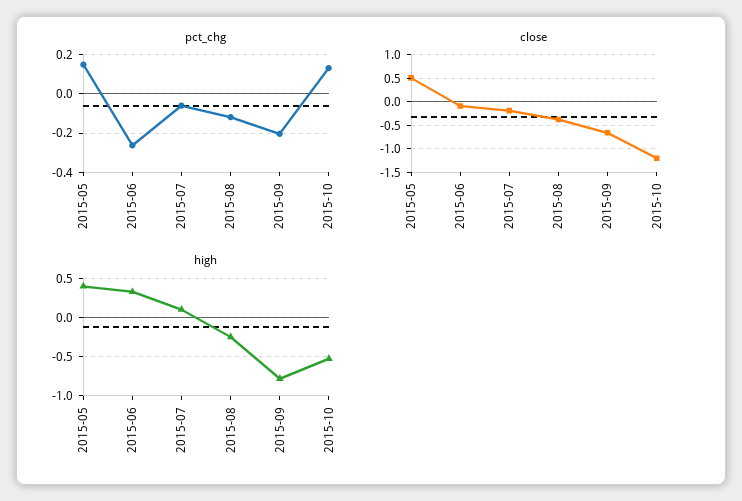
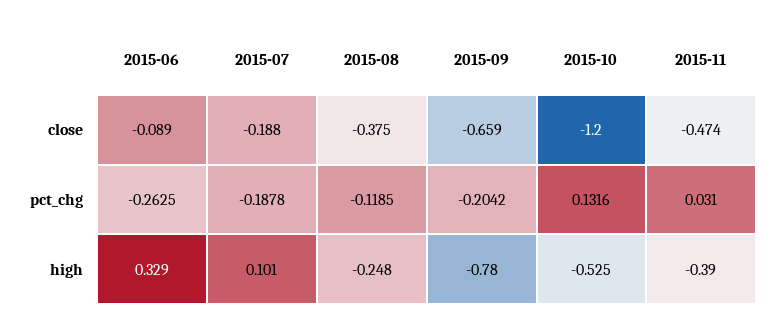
pct_chg, 2015-05: 0.15 -> none
pct_chg, 2015-07: -0.05 -> -0.1878
close, 2015-05: 0.5 -> none
high, 2015-05: 0.4 -> none
close, 2015-11: none -> -0.474
pct_chg, 2015-11: none -> 0.031
high, 2015-11: none -> -0.39

